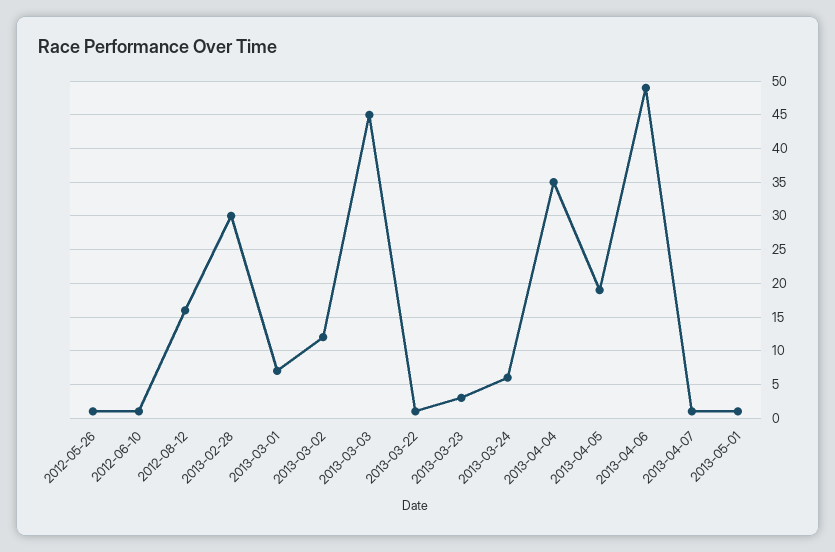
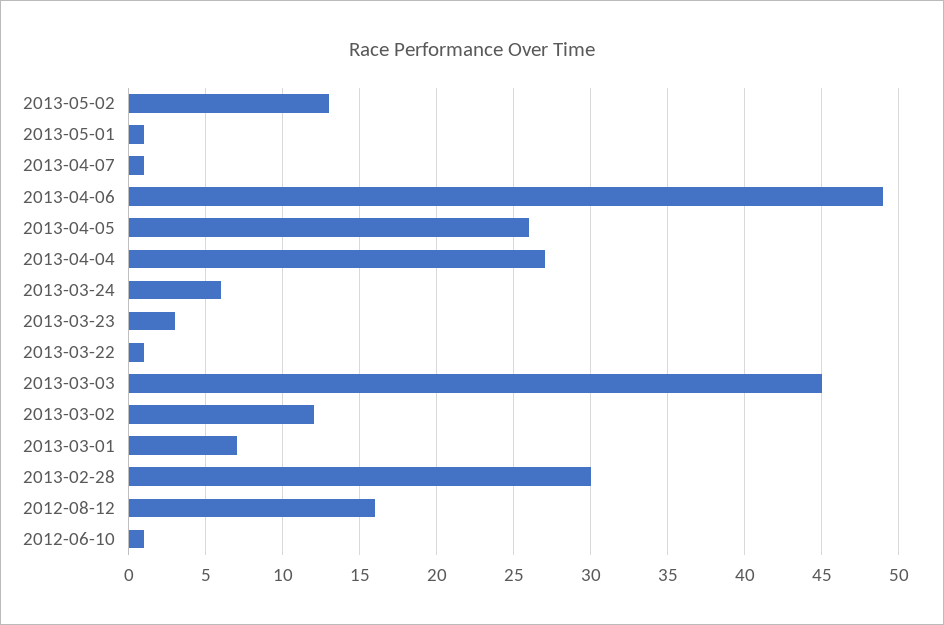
2012-05-26: 1 -> none
2013-04-04: 35 -> 27
2013-04-05: 19 -> 26
2013-05-02: none -> 13

